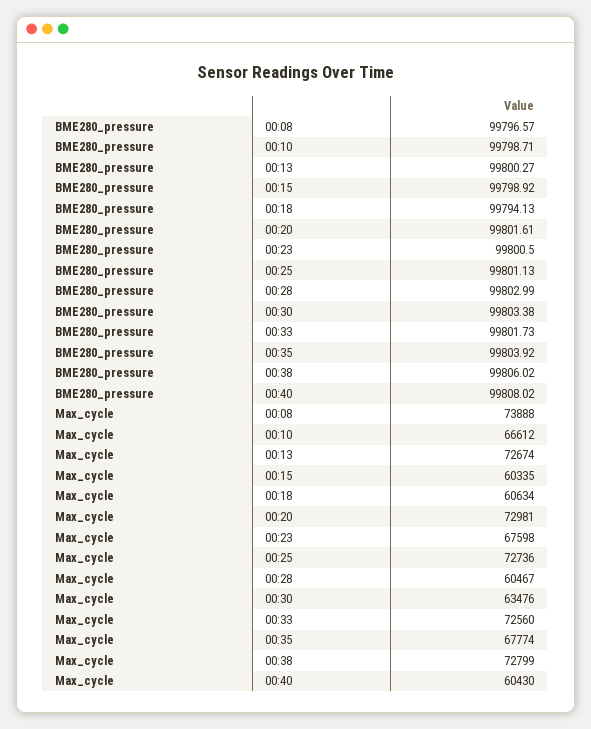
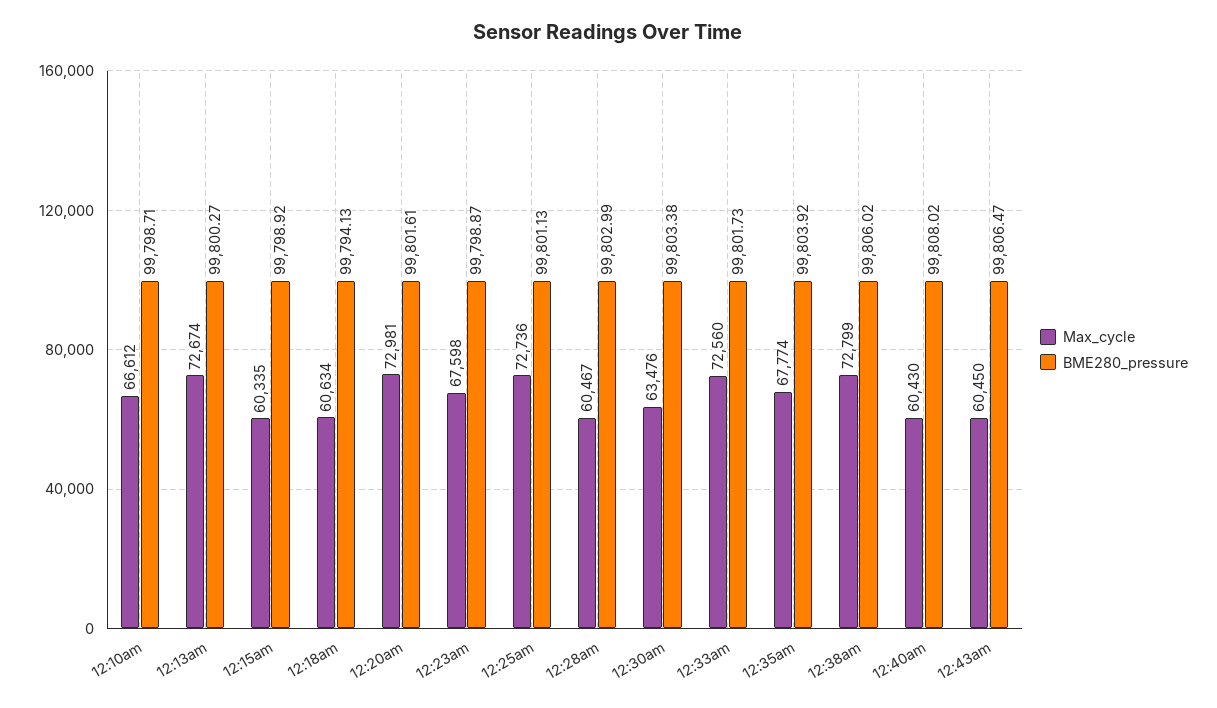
BME280_pressure, 00:08: 99796.57 -> none
BME280_pressure, 00:23: 99800.5 -> 99798.87
Max_cycle, 00:08: 73888 -> none
Max_cycle, 12:43am: none -> 60450
BME280_pressure, 12:43am: none -> 99806.47

